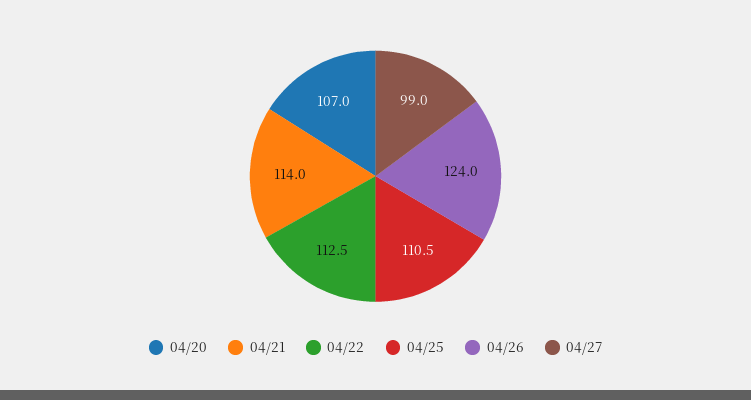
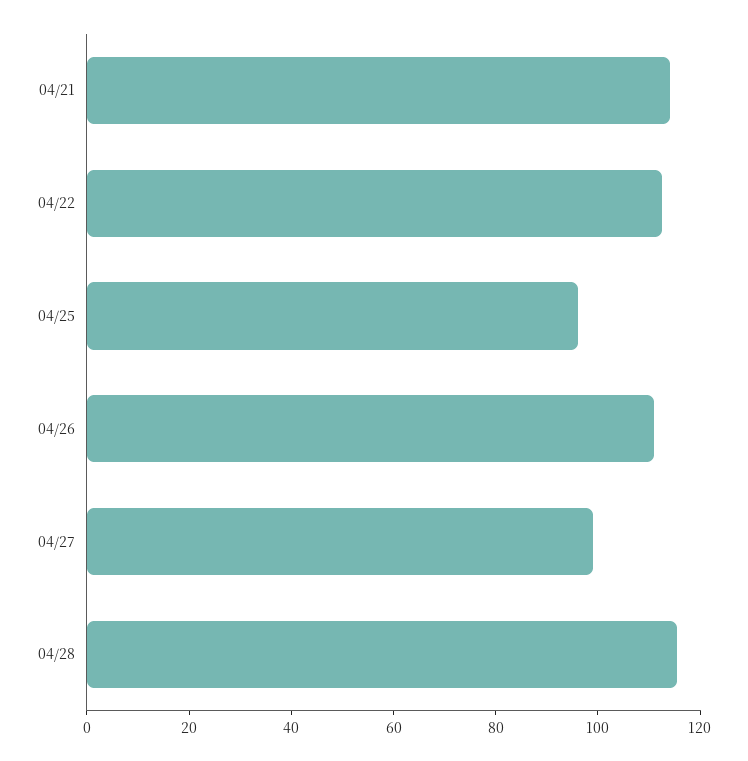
04/20: 107 -> none
04/25: 110.5 -> 95
04/26: 124 -> 110
04/28: none -> 115

